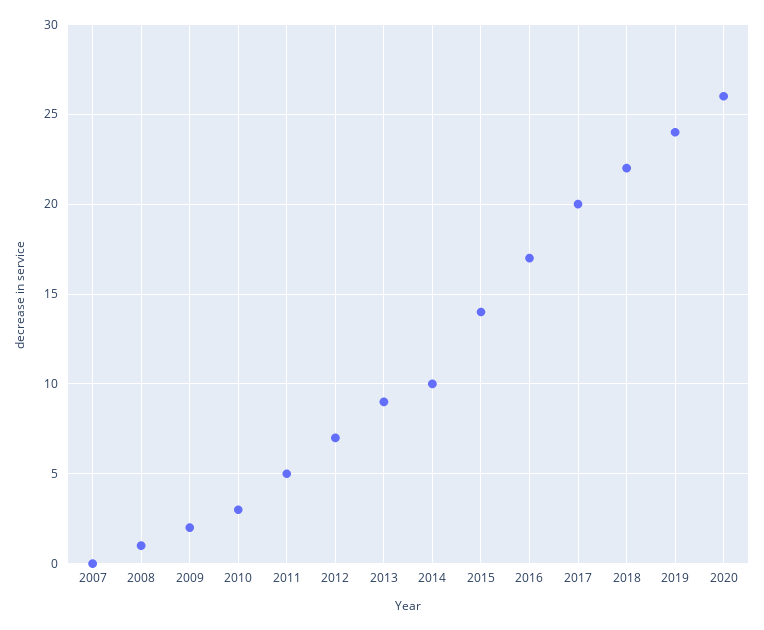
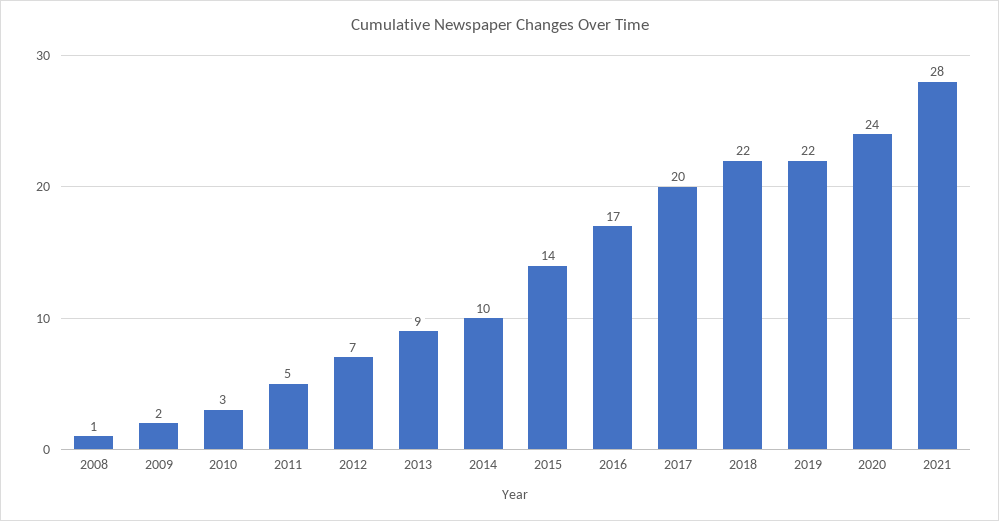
2007: 0 -> none
2019: 24 -> 22
2020: 26 -> 24
2021: none -> 28

